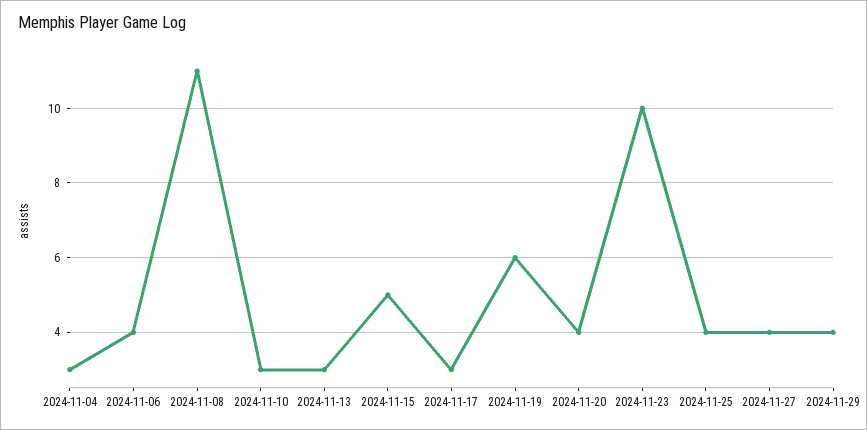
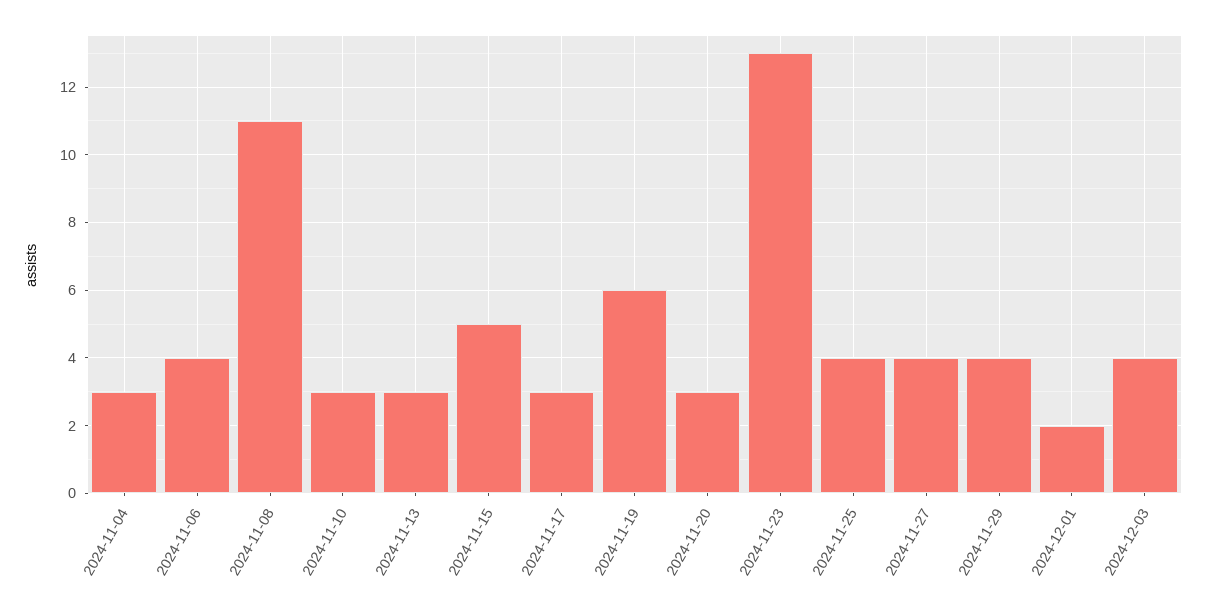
2024-11-20: 4 -> 3
2024-11-23: 10 -> 13
2024-12-01: none -> 2
2024-12-03: none -> 4

